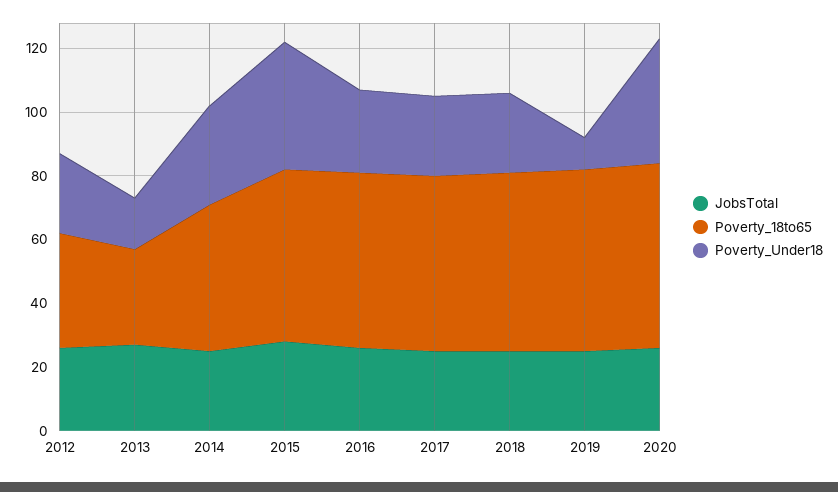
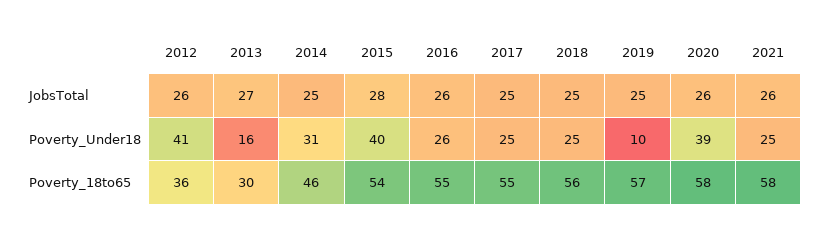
Poverty_Under18, 2012: 25 -> 41
JobsTotal, 2021: none -> 26
Poverty_Under18, 2021: none -> 25
Poverty_18to65, 2021: none -> 58

